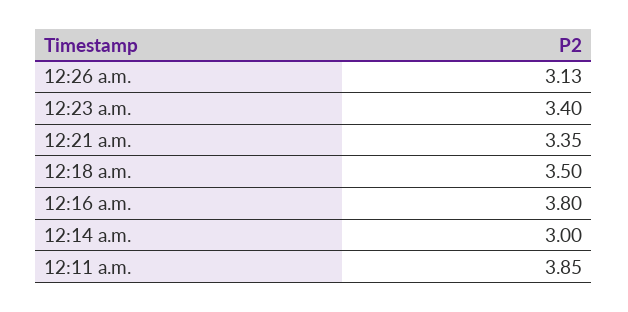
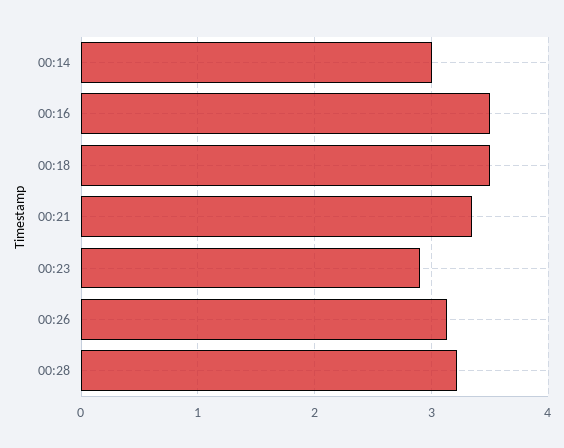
12:23 a.m.: 3.4 -> 2.9
12:16 a.m.: 3.8 -> 3.5
12:11 a.m.: 3.85 -> none
00:28: none -> 3.2

